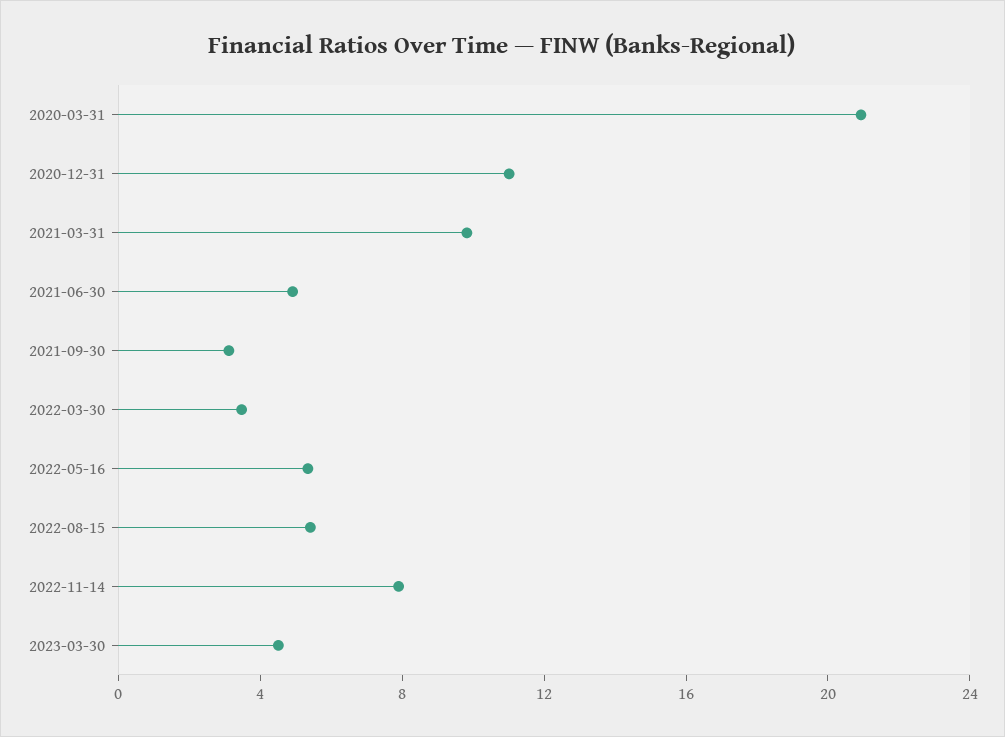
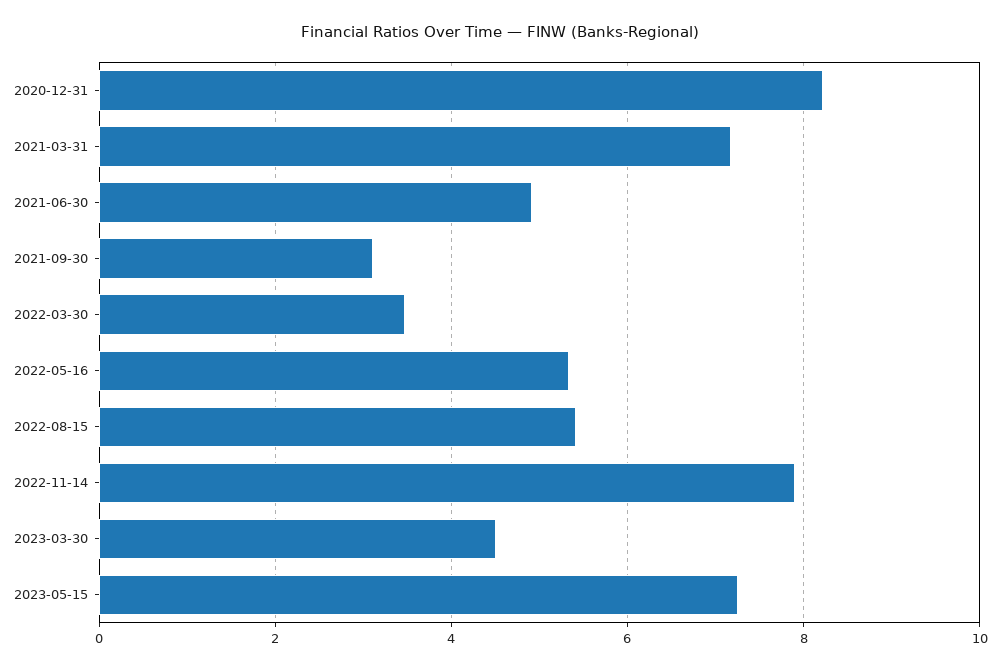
2020-03-31: 21 -> none
2020-12-31: 11 -> 8.2
2021-03-31: 10 -> 7.2
2023-05-15: none -> 7.2

